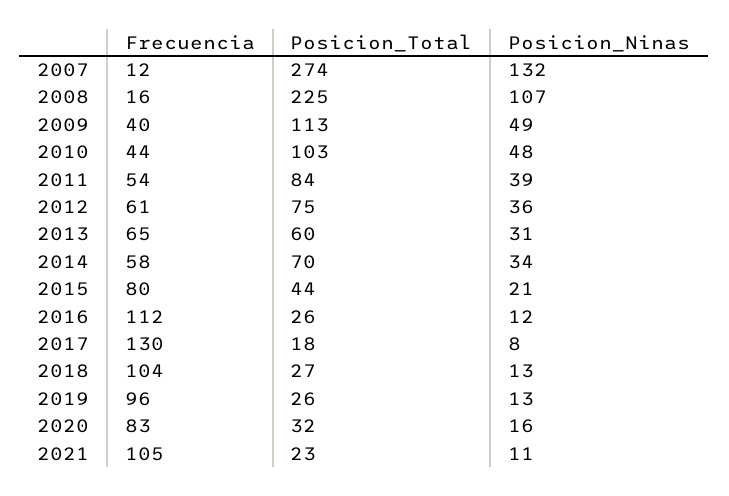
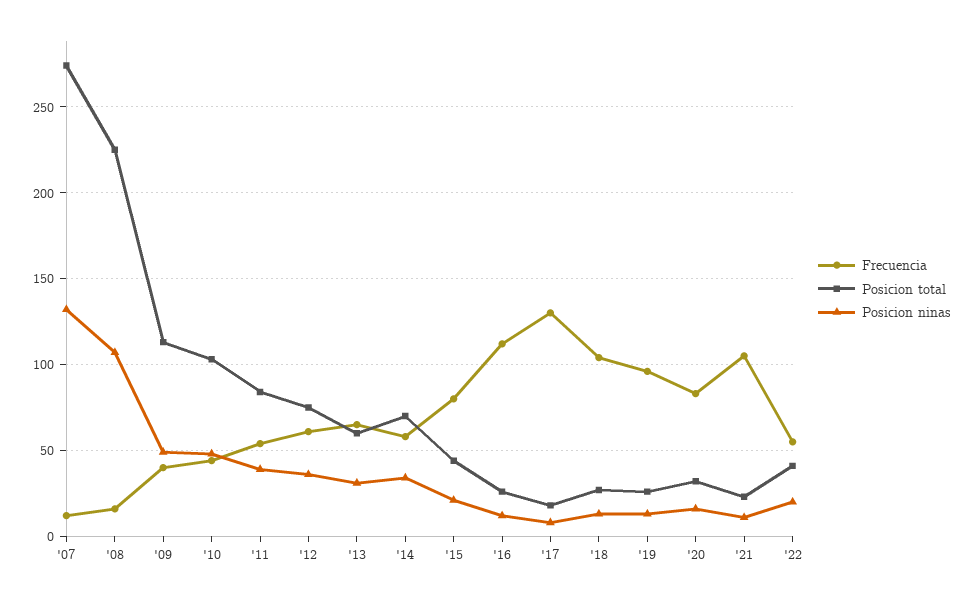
Frecuencia, '22: none -> 55
Posicion_Total, '22: none -> 40
Posicion_Ninas, '22: none -> 20

